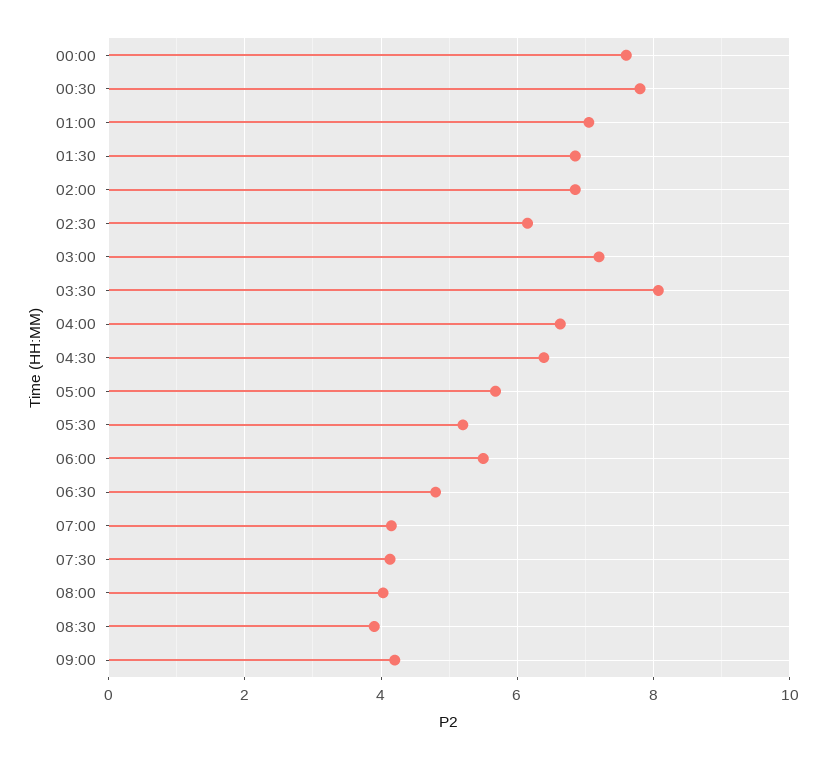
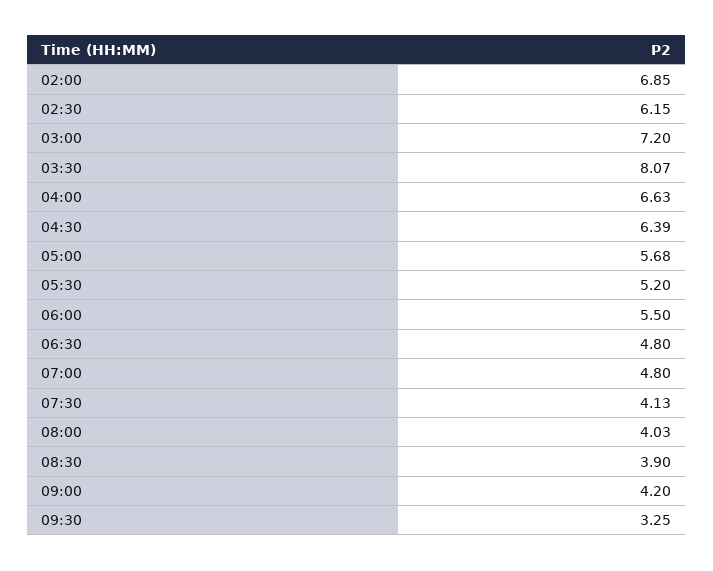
00:00: 7.6 -> none
00:30: 7.8 -> none
01:00: 7 -> none
01:30: 6.8 -> none
07:00: 4.2 -> 4.8
09:30: none -> 3.25

